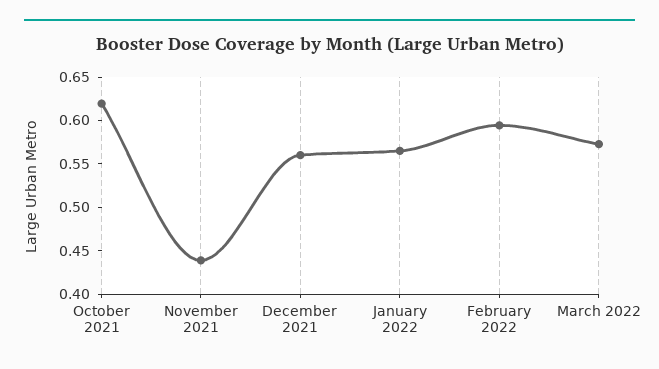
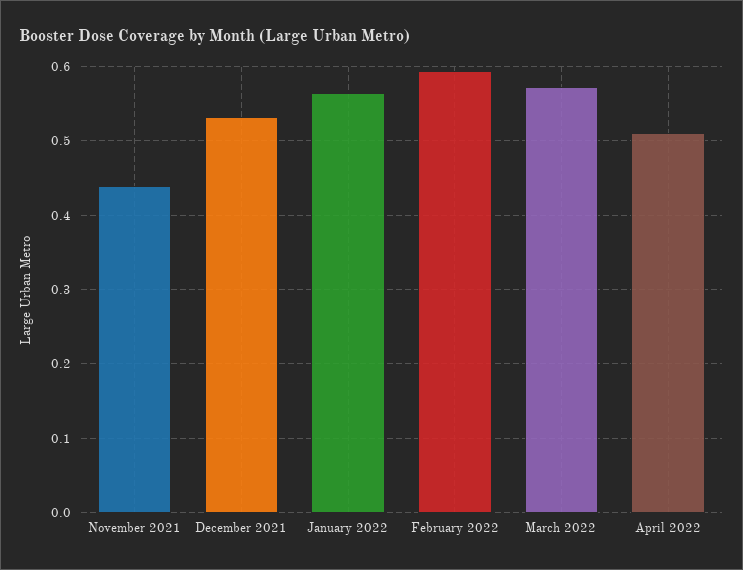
October 2021: 0.62 -> none
December 2021: 0.56 -> 0.53
April 2022: none -> 0.51

